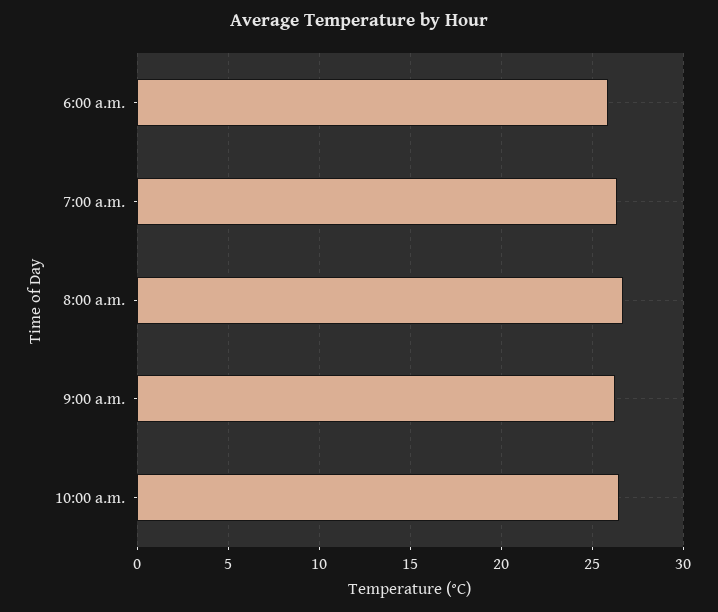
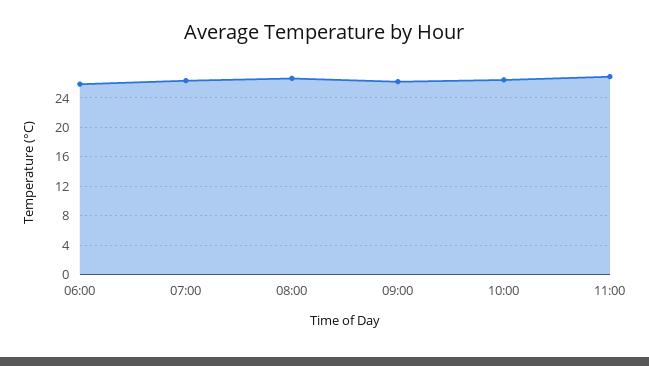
11:00: none -> 27

